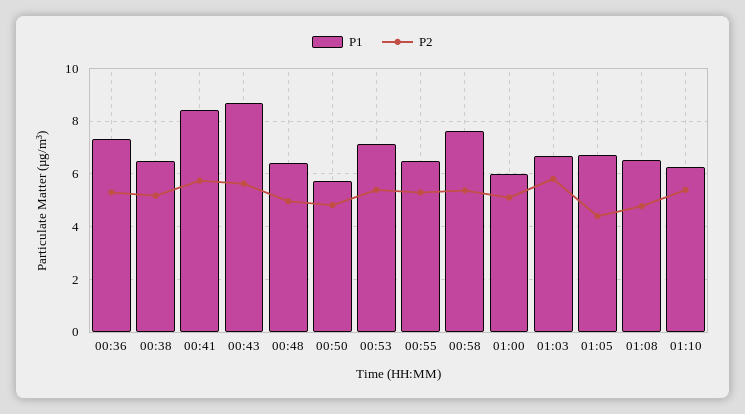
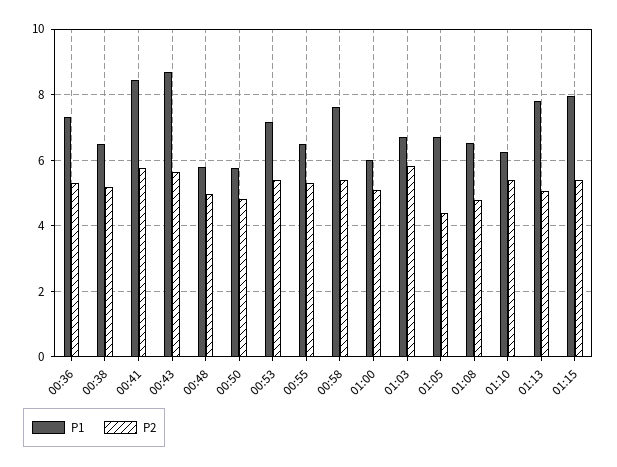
P1, 00:48: 6.5 -> 5.8
P1, 01:13: none -> 7.8
P2, 01:13: none -> 5
P1, 01:15: none -> 8
P2, 01:15: none -> 5.4

